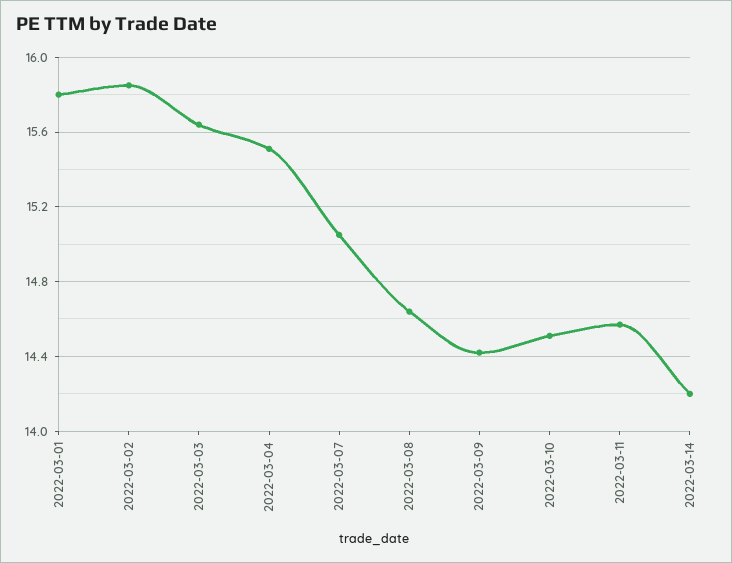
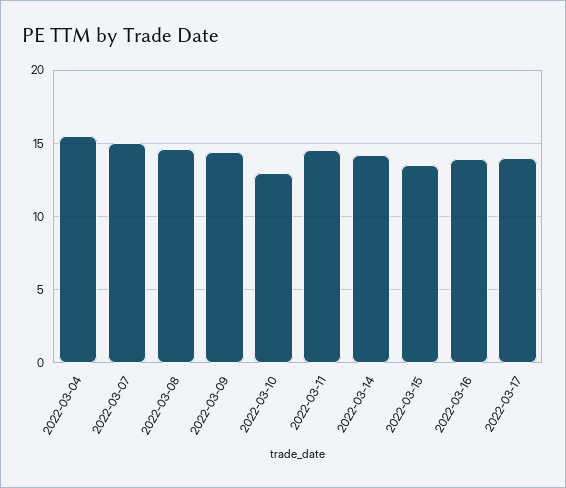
2022-03-01: 15.8 -> none
2022-03-02: 15.85 -> none
2022-03-03: 15.65 -> none
2022-03-10: 14.5 -> 13
2022-03-15: none -> 13.5
2022-03-16: none -> 14
2022-03-17: none -> 14

